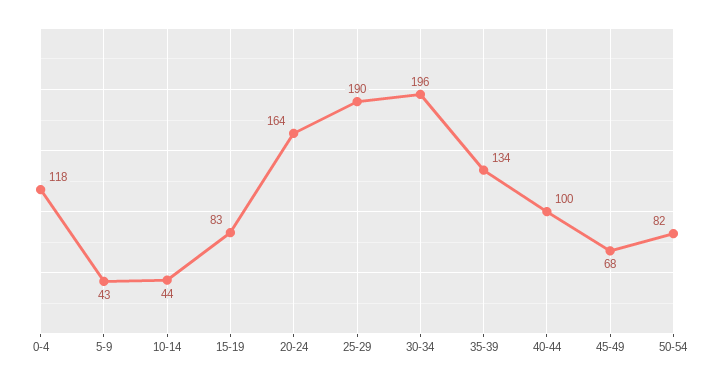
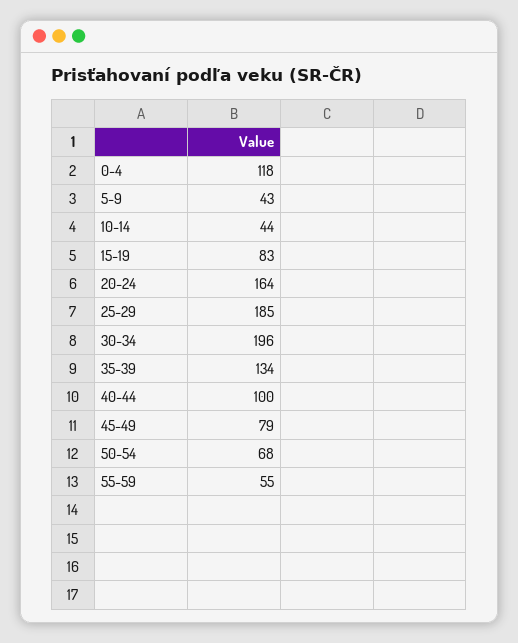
25-29: 190 -> 185
45-49: 68 -> 79
50-54: 82 -> 68
55-59: none -> 55

